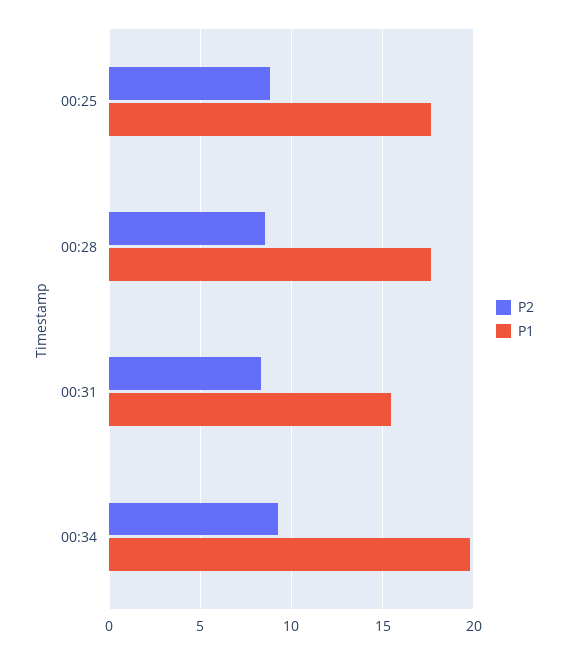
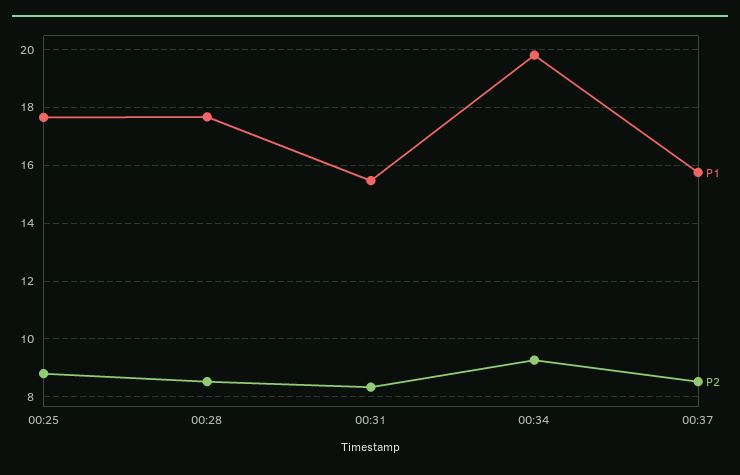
P1, 00:37: none -> 15.75
P2, 00:37: none -> 8.5

